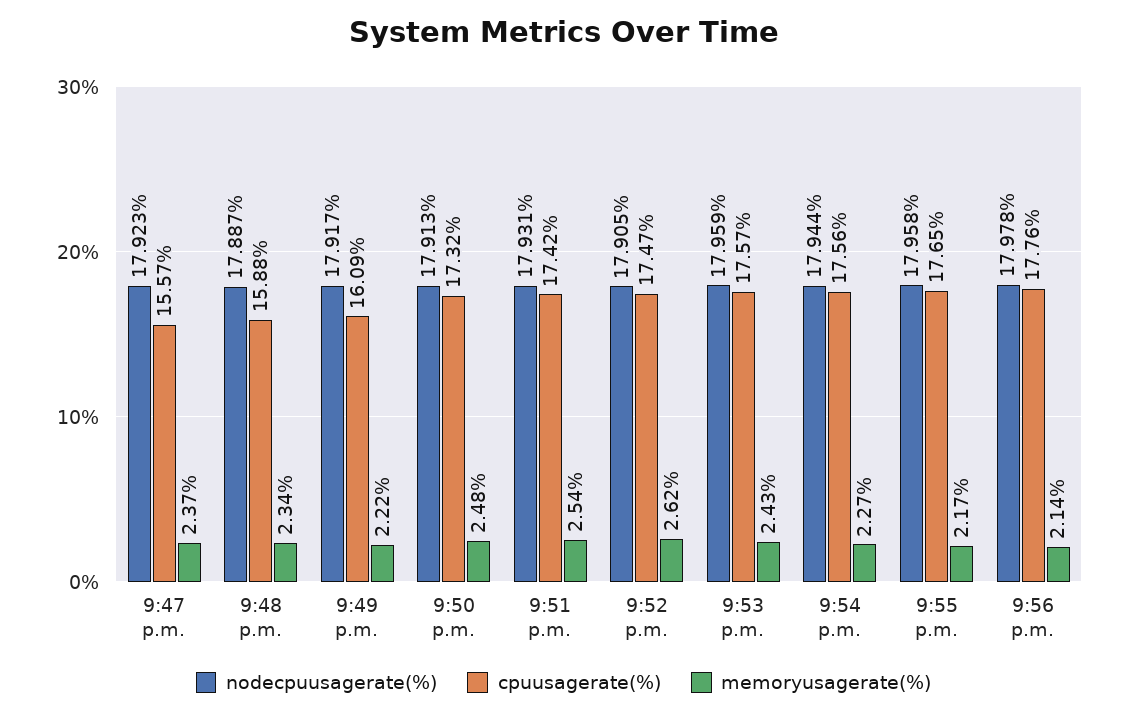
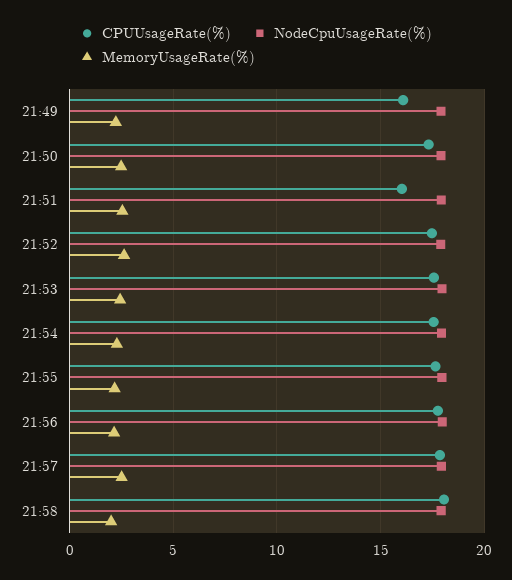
nodecpuusagerate(%), 9:47 p.m.: 17.923 -> none
cpuusagerate(%), 9:47 p.m.: 15.57 -> none
memoryusagerate(%), 9:47 p.m.: 2.37 -> none
nodecpuusagerate(%), 9:48 p.m.: 17.887 -> none
cpuusagerate(%), 9:48 p.m.: 15.88 -> none
memoryusagerate(%), 9:48 p.m.: 2.34 -> none
cpuusagerate(%), 9:51 p.m.: 17.42 -> 16
cpuusagerate(%), 21:57: none -> 18
nodecpuusagerate(%), 21:57: none -> 18
memoryusagerate(%), 21:57: none -> 2.5
cpuusagerate(%), 21:58: none -> 18
nodecpuusagerate(%), 21:58: none -> 18
memoryusagerate(%), 21:58: none -> 2

